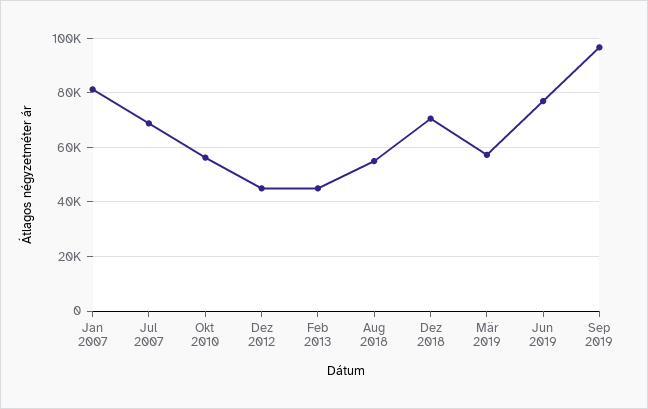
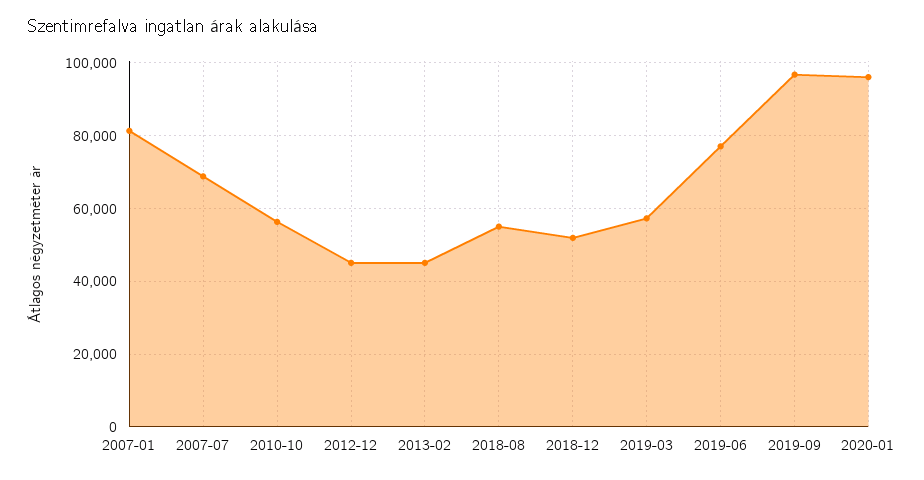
Dez 2018: 70000 -> 52000
2020-01: none -> 96000

